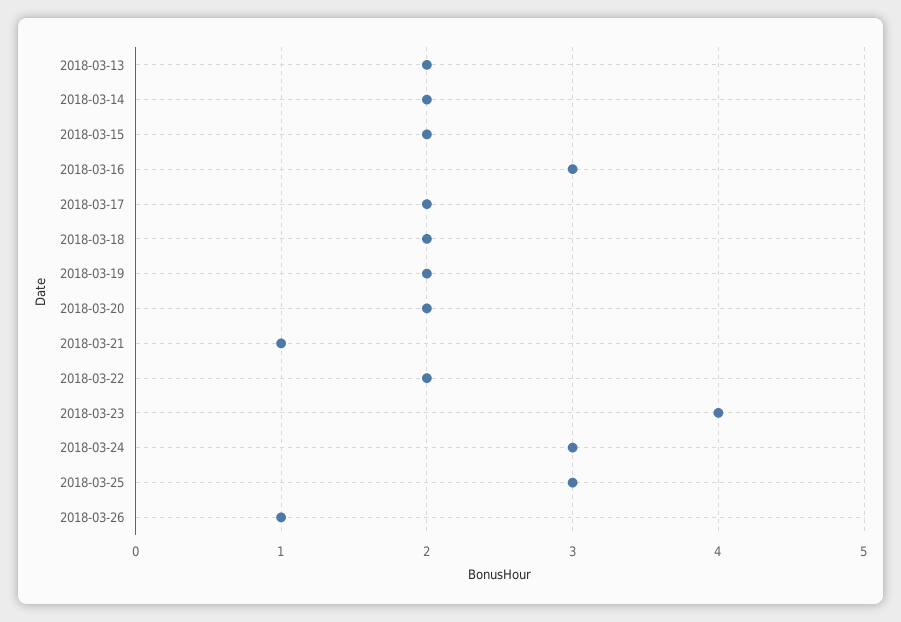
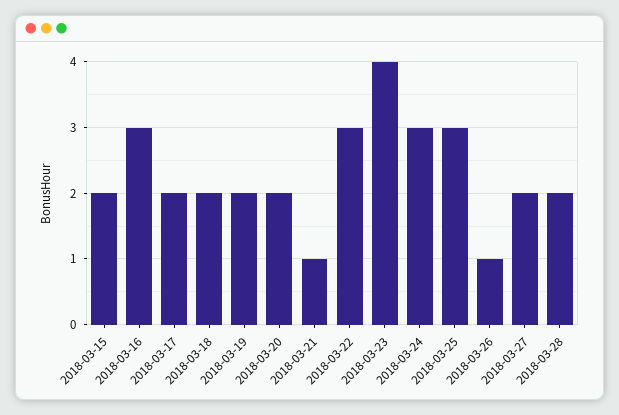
2018-03-13: 2 -> none
2018-03-14: 2 -> none
2018-03-22: 2 -> 3
2018-03-27: none -> 2
2018-03-28: none -> 2

